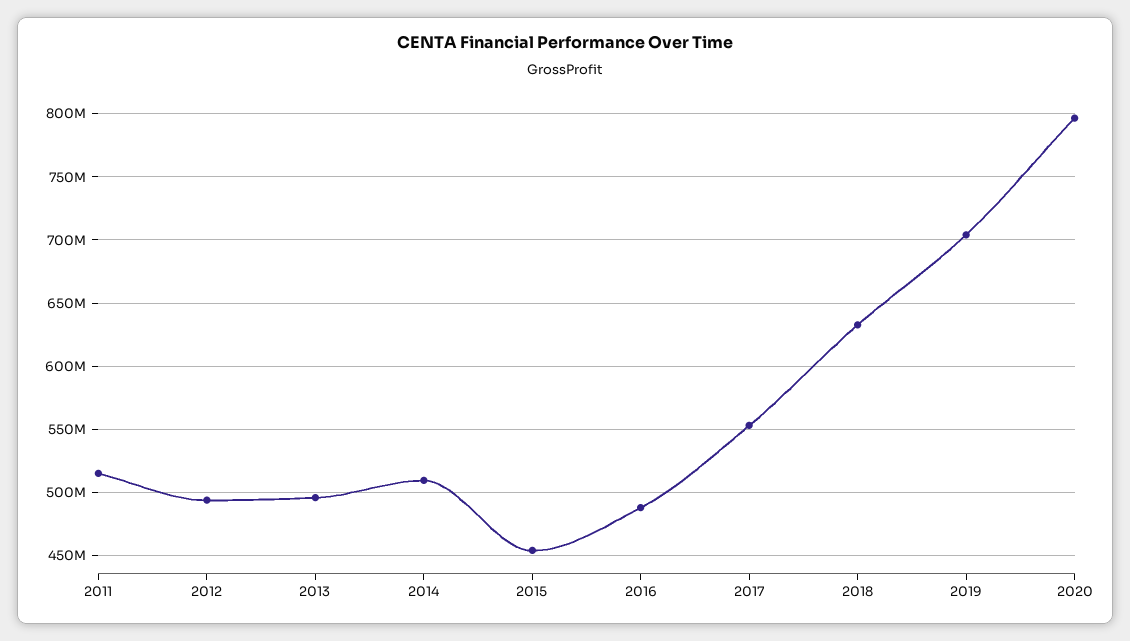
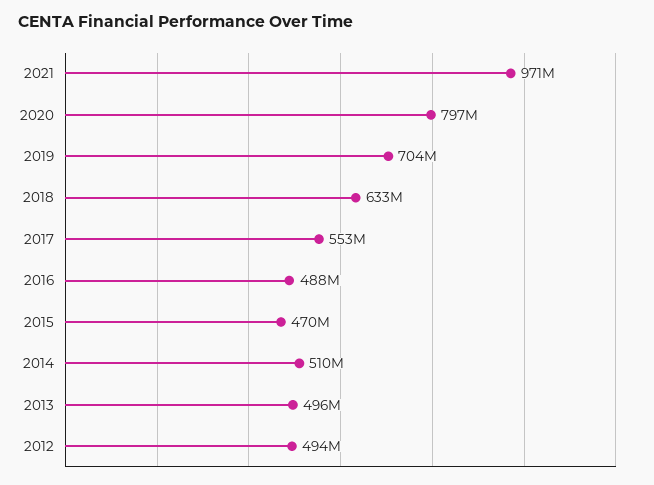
2011: 515000000 -> none
2015: 455000000 -> 470000000
2021: none -> 971000000

